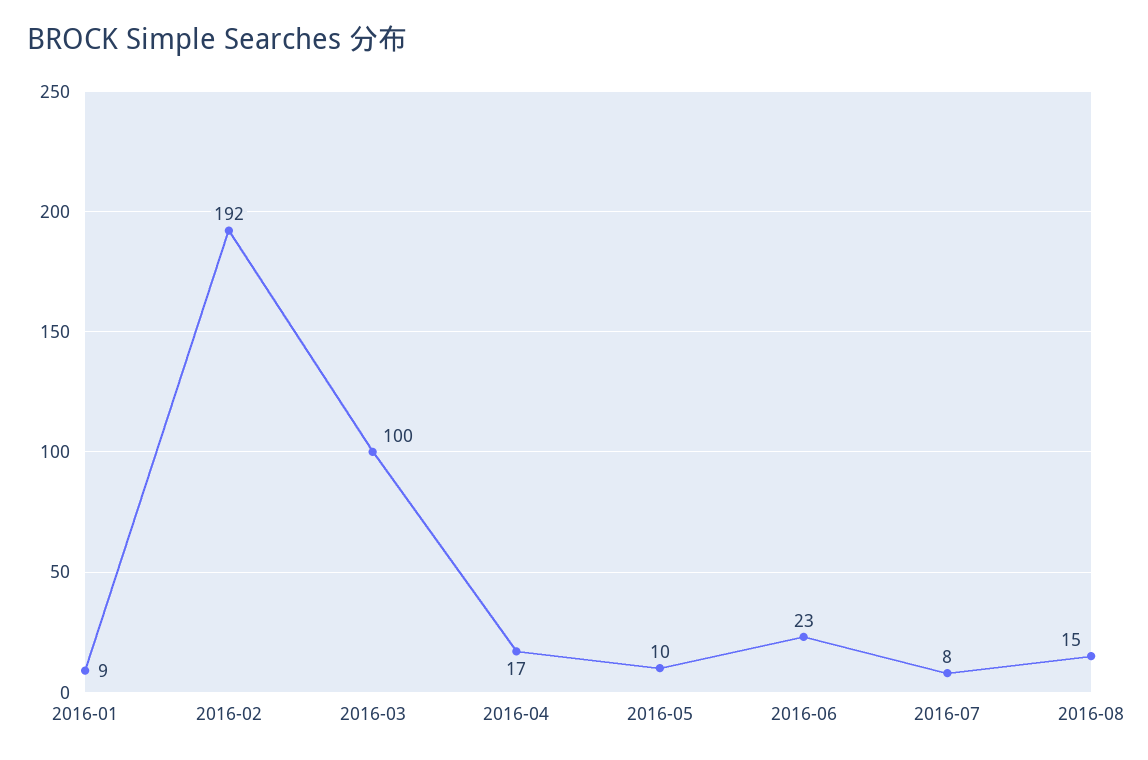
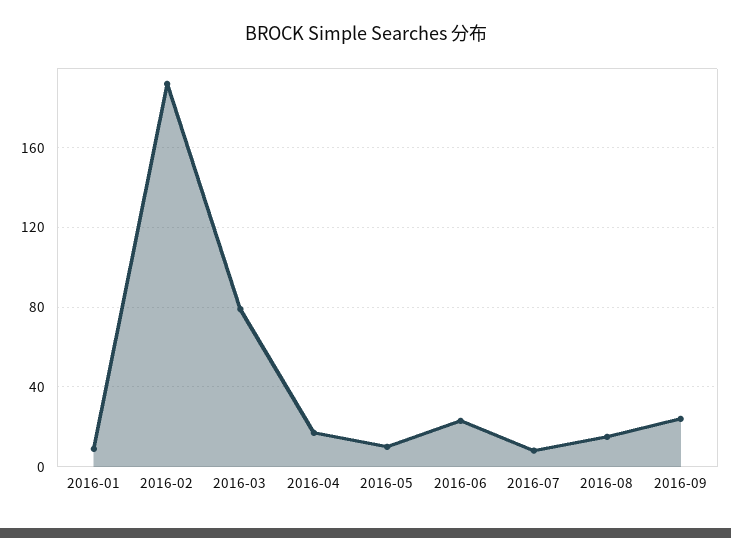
2016-03: 100 -> 80
2016-09: none -> 25

